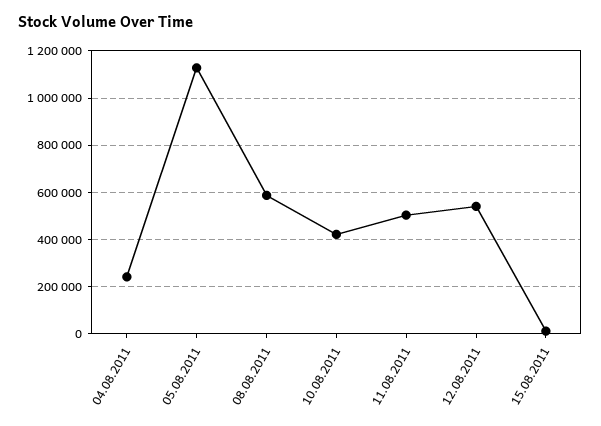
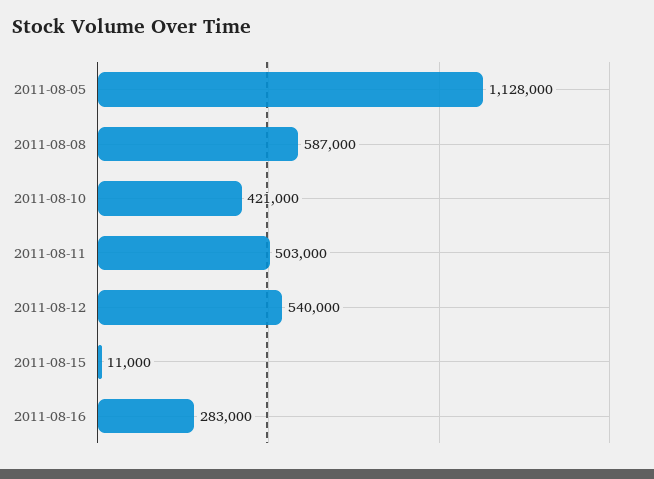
04.08.2011: 250000 -> none
2011-08-16: none -> 283000

